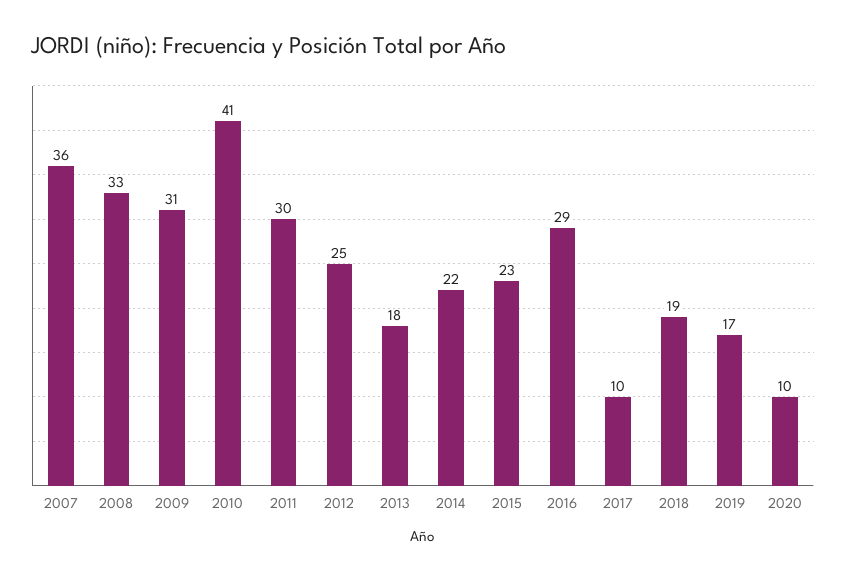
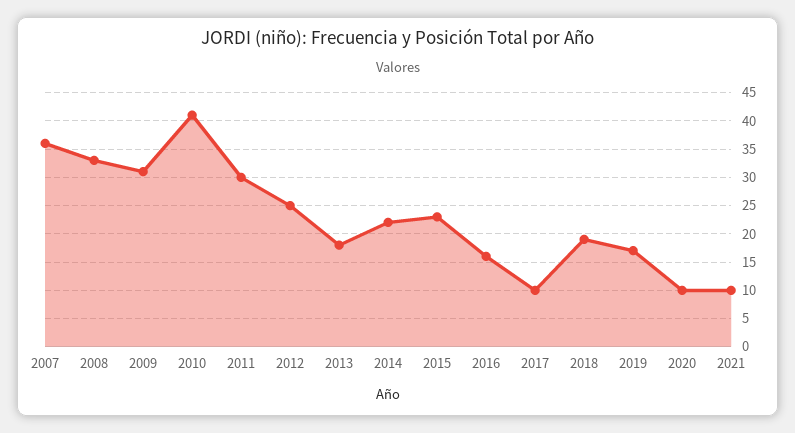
2016: 29 -> 15
2021: none -> 10

